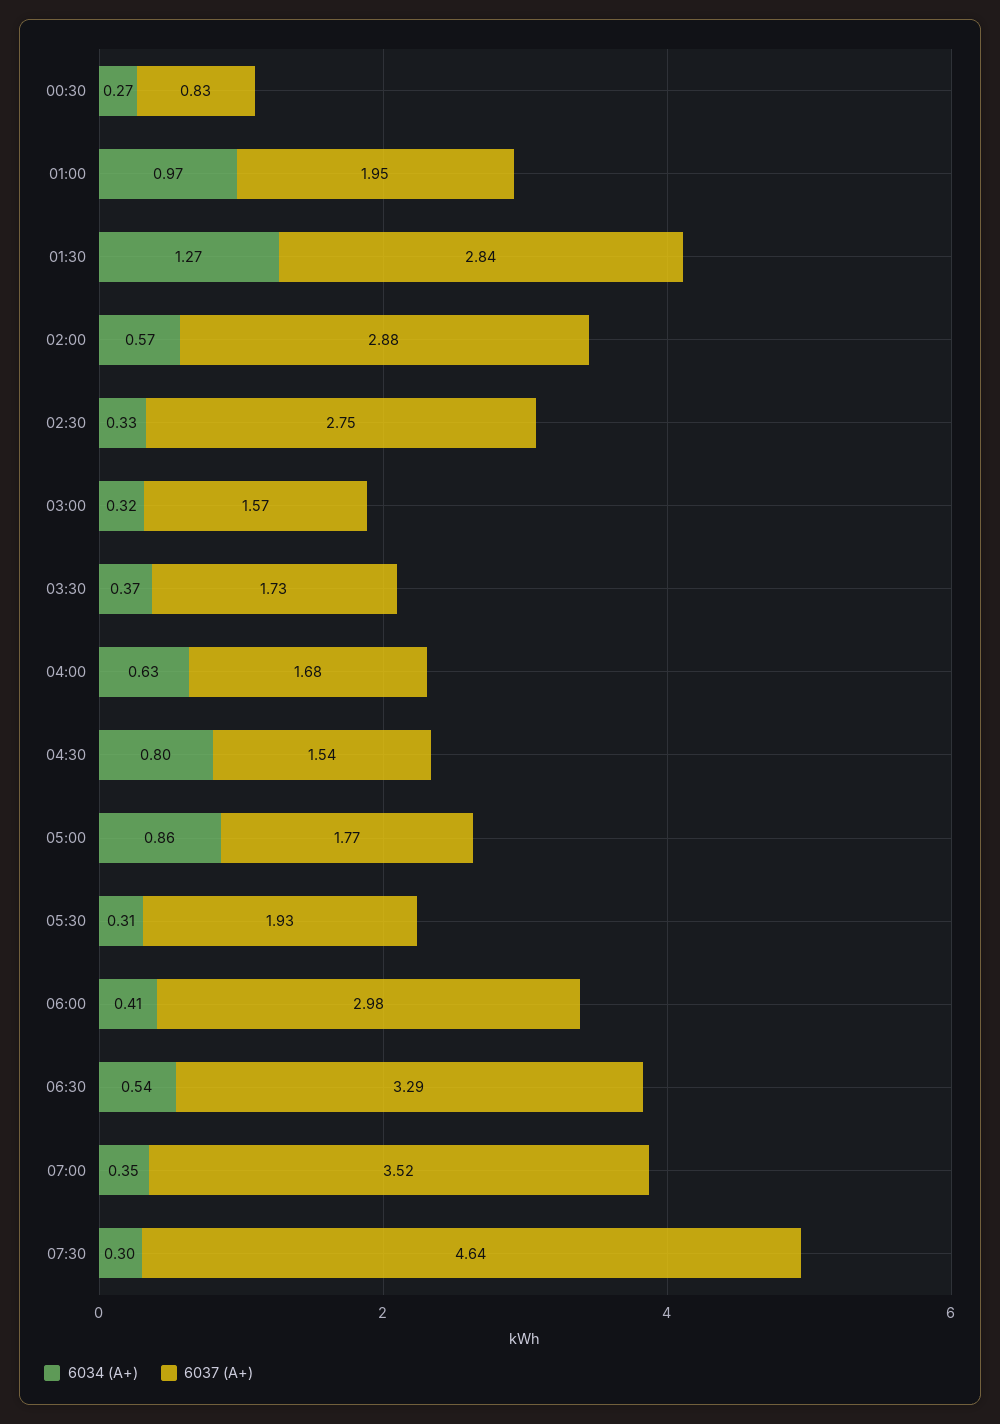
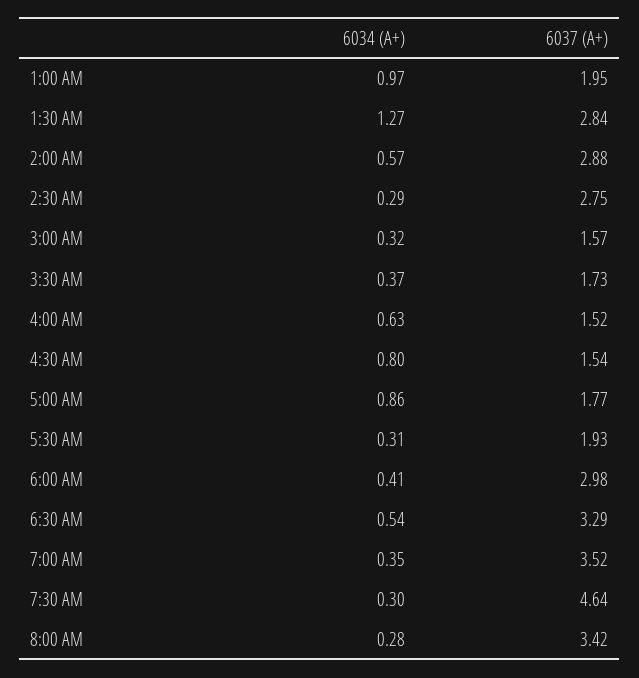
6034 (А+), 00:30: 0.27 -> none
6037 (А+), 00:30: 0.83 -> none
6034 (А+), 02:30: 0.33 -> 0.29
6037 (А+), 04:00: 1.68 -> 1.52
6034 (А+), 8:00 AM: none -> 0.28
6037 (А+), 8:00 AM: none -> 3.42

